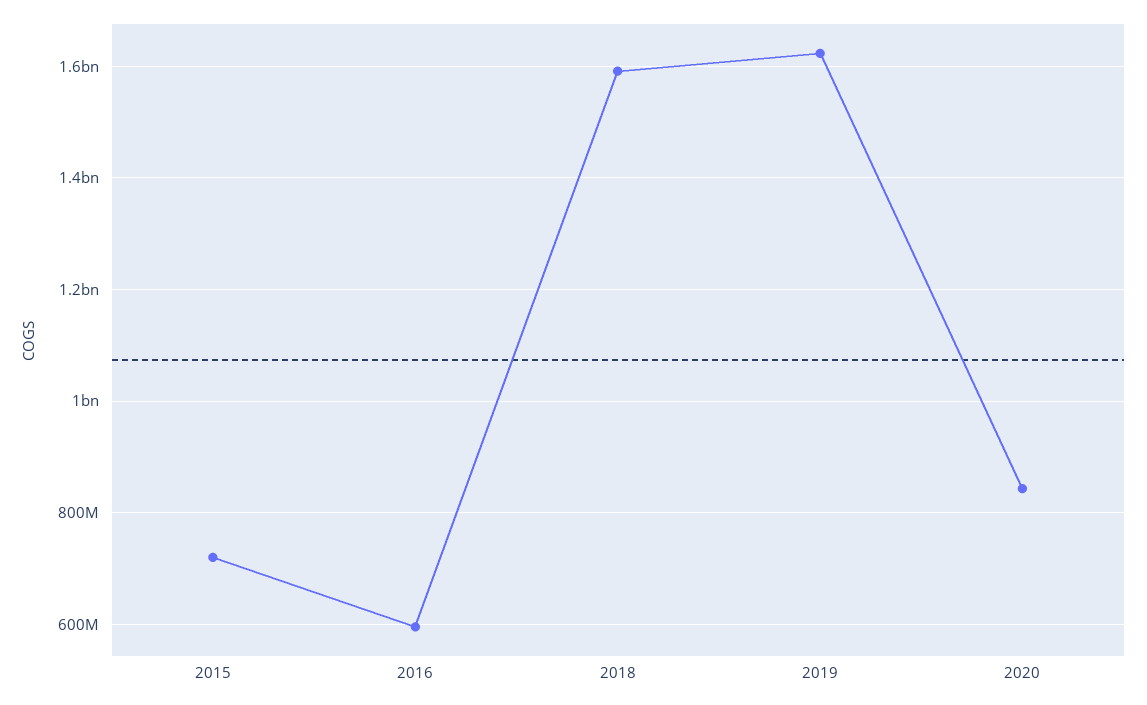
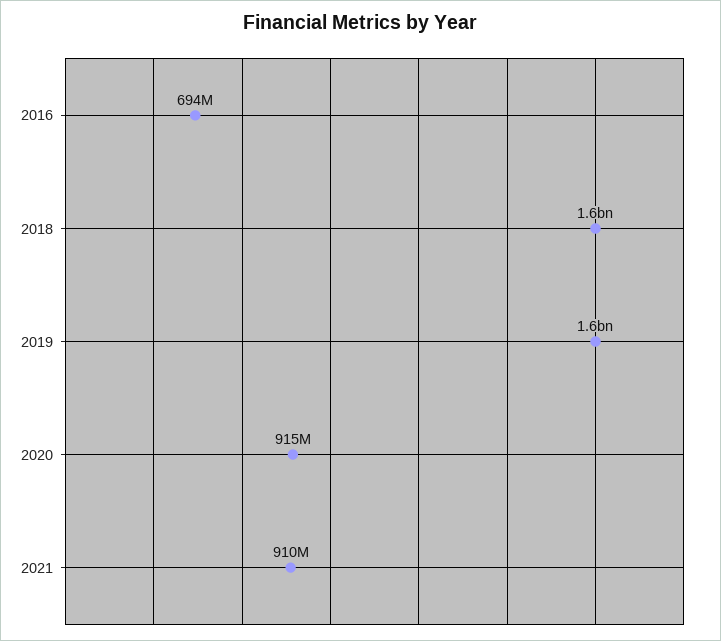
2015: 720000000 -> none
2016: 600000000 -> 694000000
2020: 840000000 -> 915000000
2021: none -> 910000000

